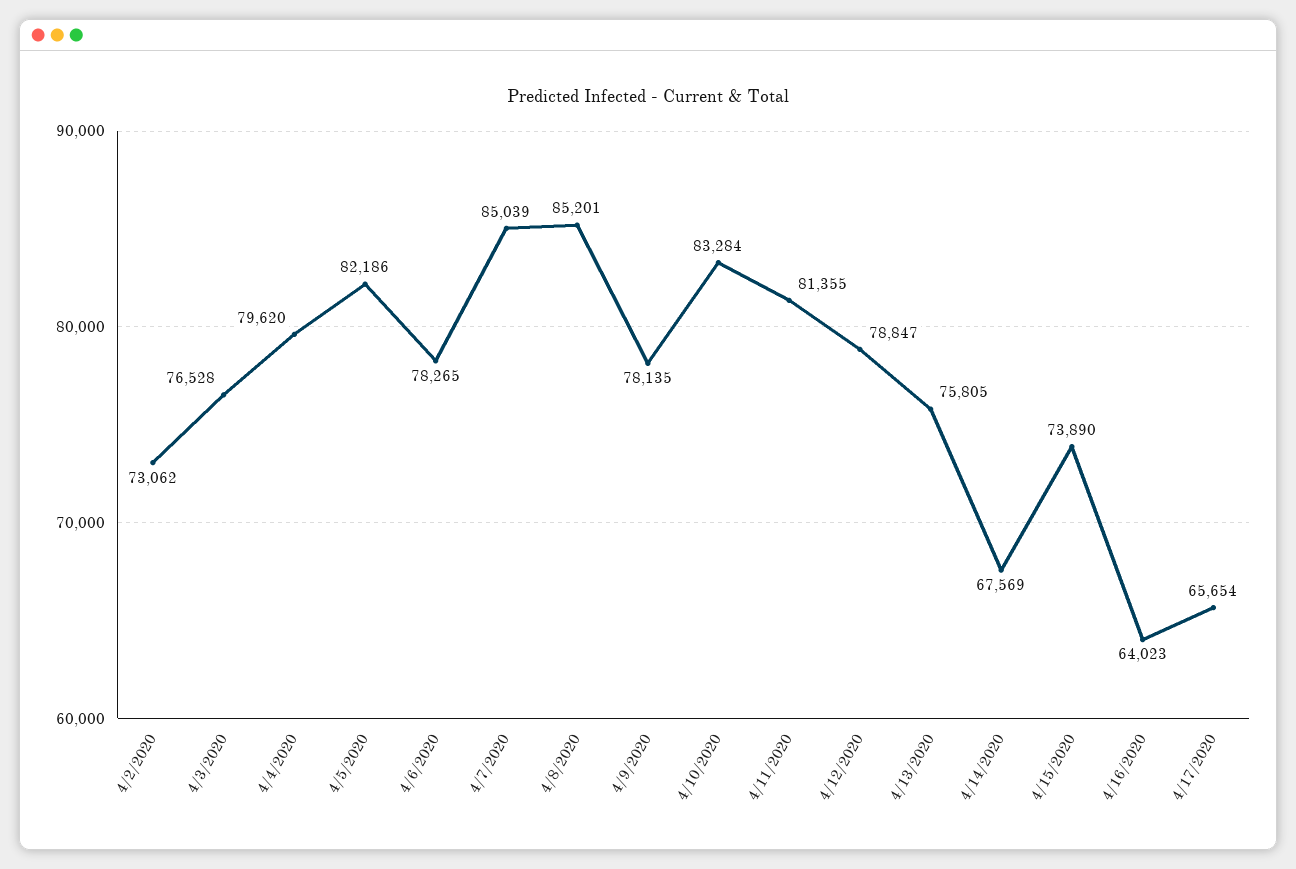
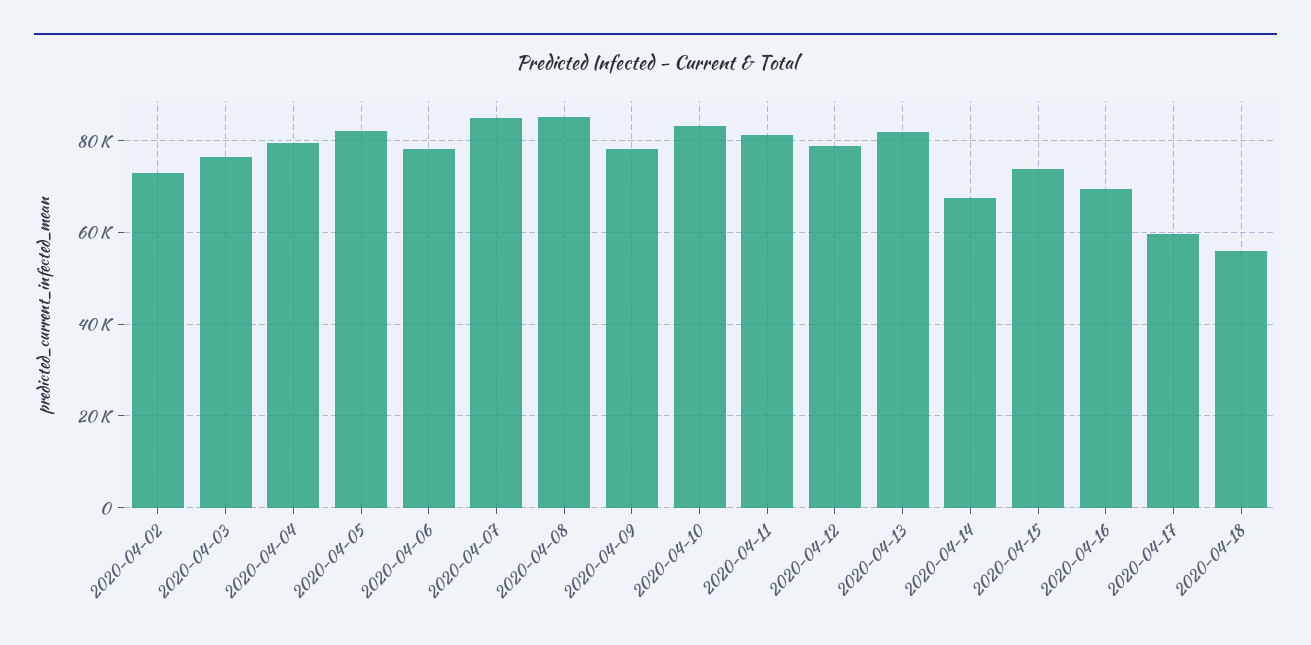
4/13/2020: 75805 -> 82000
4/16/2020: 64023 -> 70000
4/17/2020: 65654 -> 60000
2020-04-18: none -> 56000

